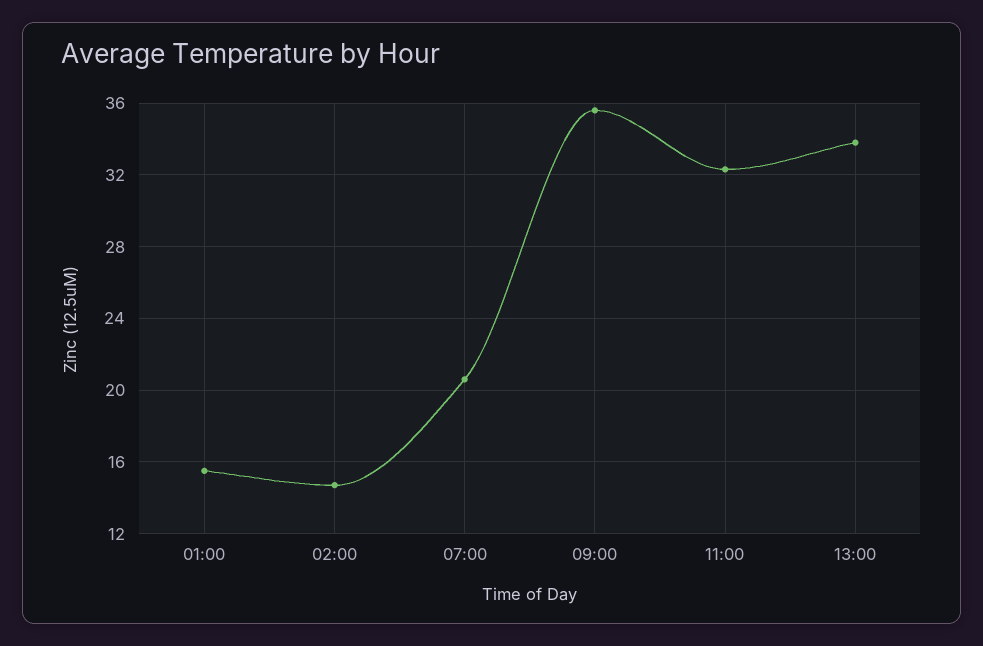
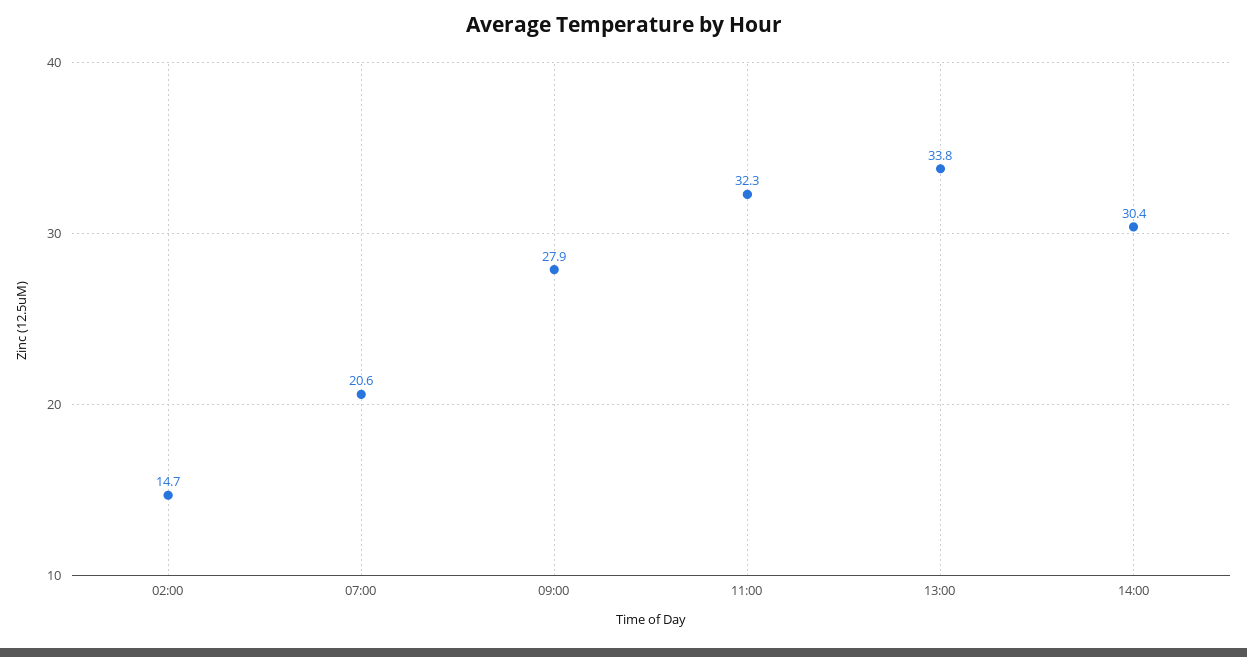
01:00: 15.5 -> none
09:00: 35.5 -> 27.9
14:00: none -> 30.4

